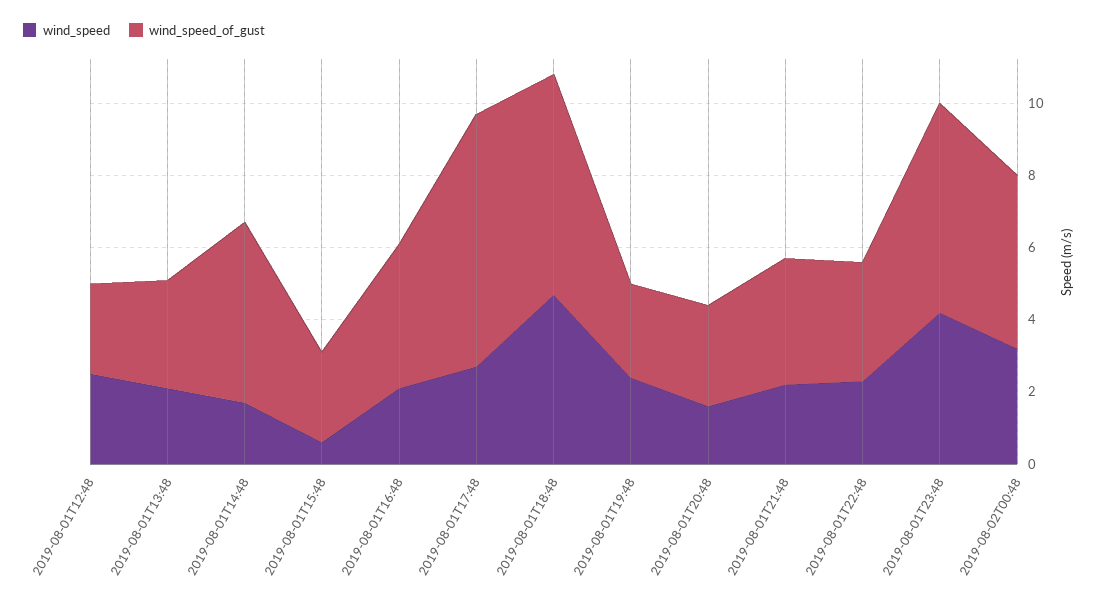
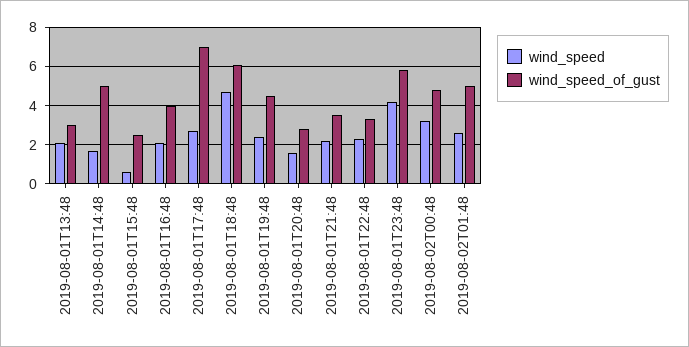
wind_speed, 2019-08-01T12:48: 2.5 -> none
wind_speed_of_gust, 2019-08-01T12:48: 2.5 -> none
wind_speed_of_gust, 2019-08-01T19:48: 2.5 -> 4.5
wind_speed, 2019-08-02T01:48: none -> 2.5
wind_speed_of_gust, 2019-08-02T01:48: none -> 5

